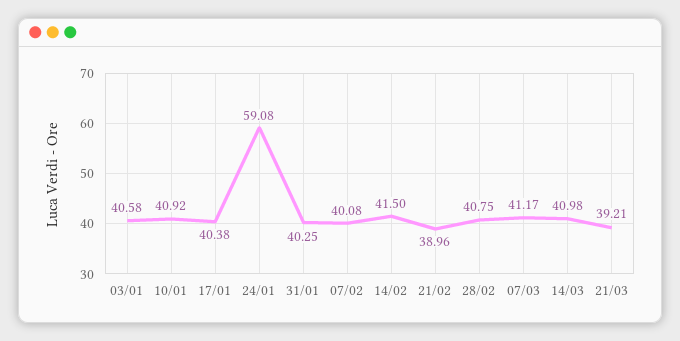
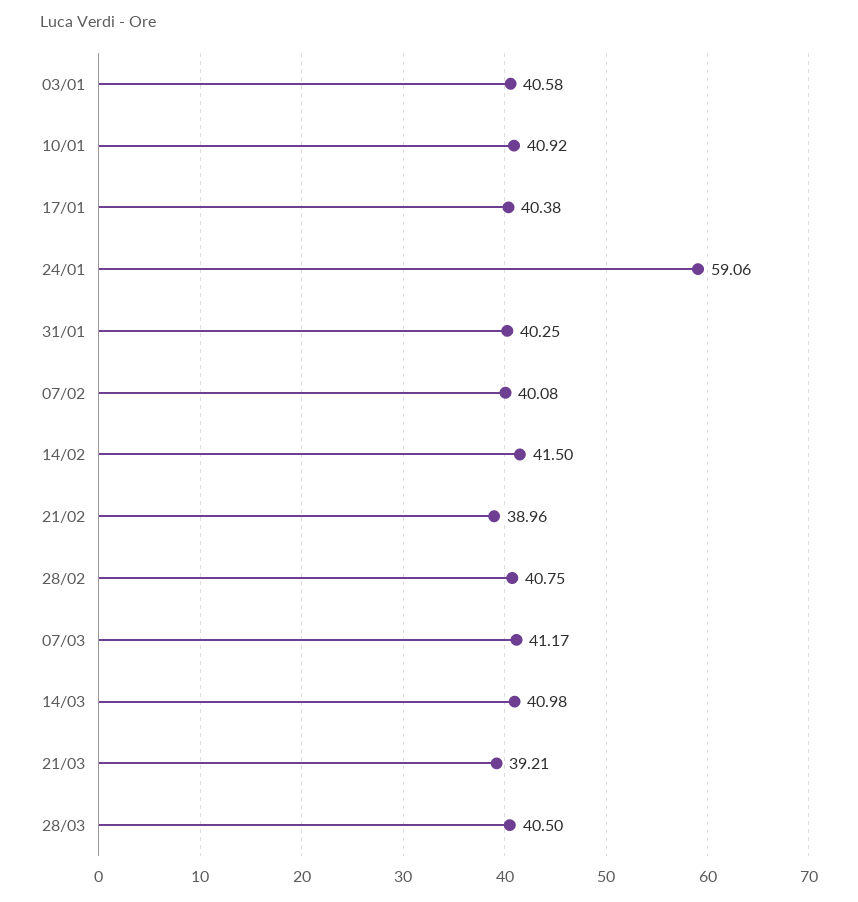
24/01: 59.08 -> 59.06
28/03: none -> 40.5

